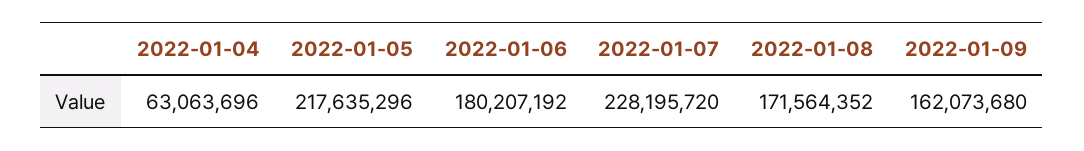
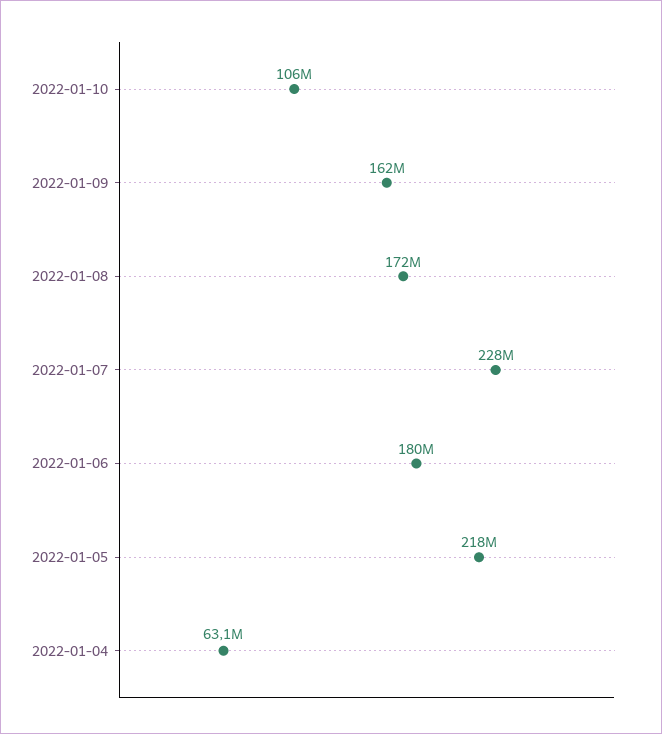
2022-01-10: none -> 106000000

